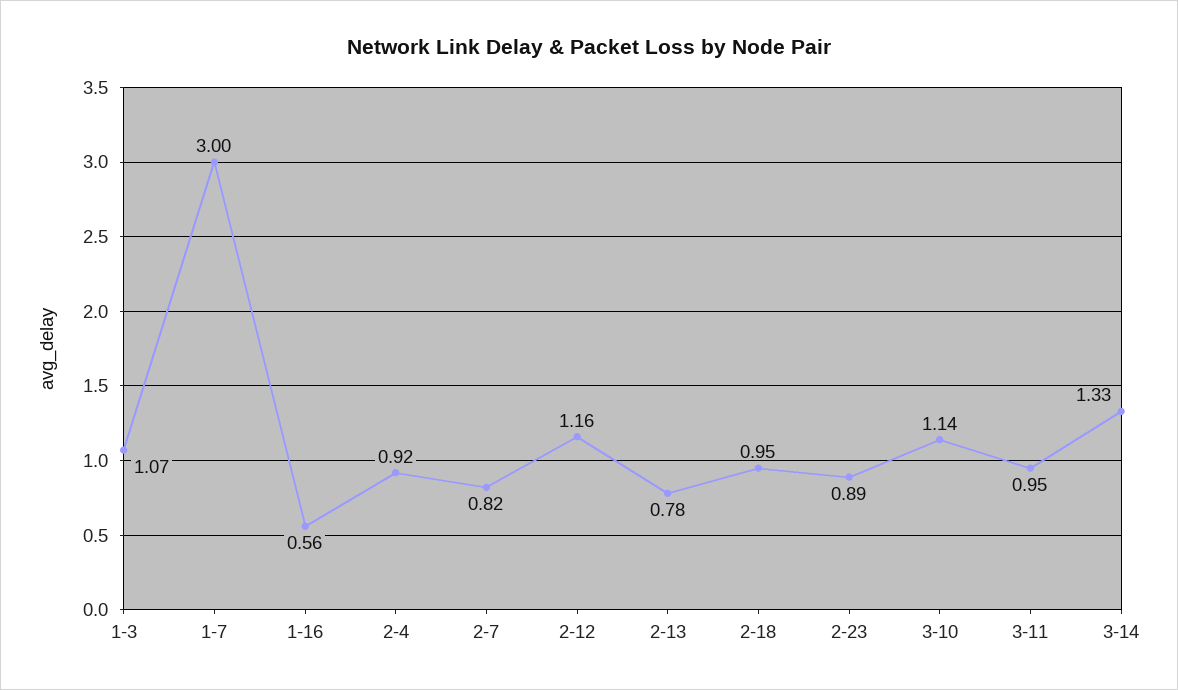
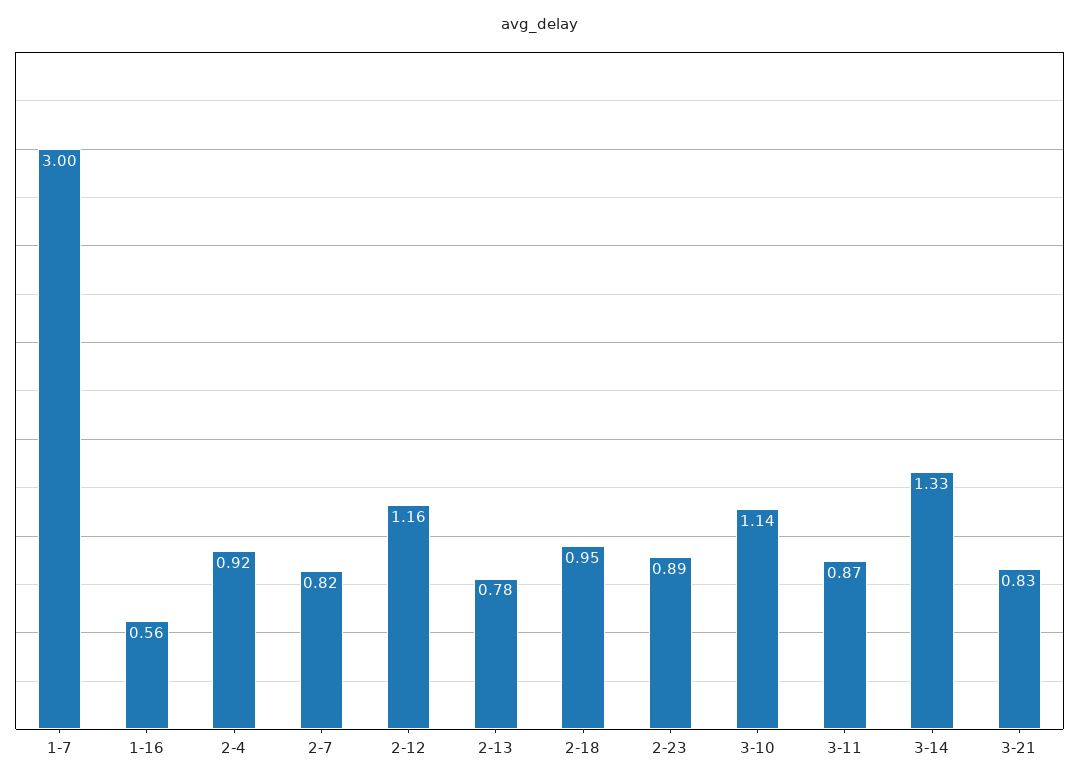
1-3: 1.07 -> none
3-11: 0.95 -> 0.87
3-21: none -> 0.83

